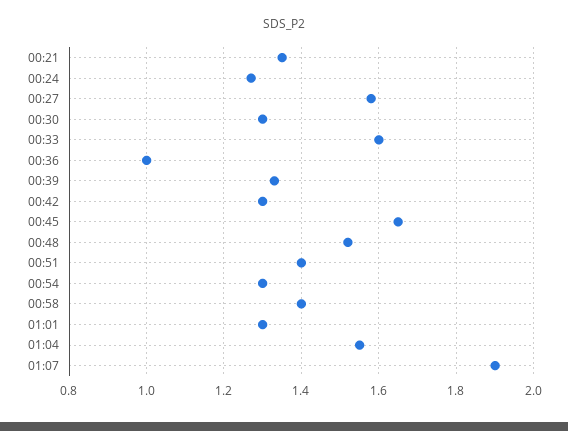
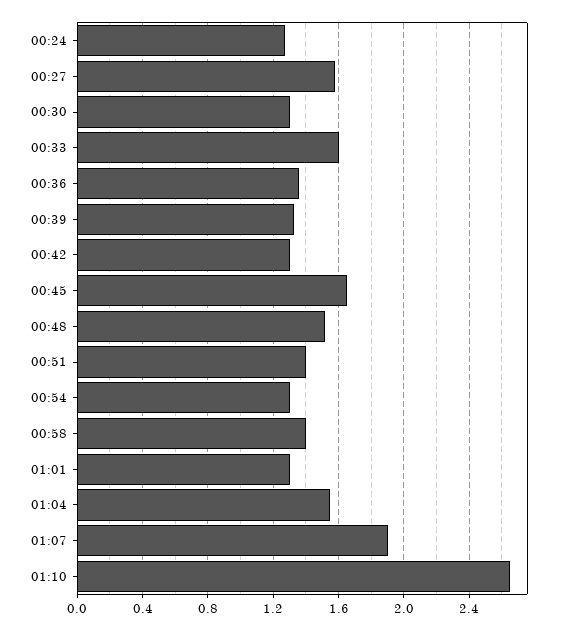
00:21: 1.35 -> none
00:36: 1 -> 1.35
01:10: none -> 2.65

